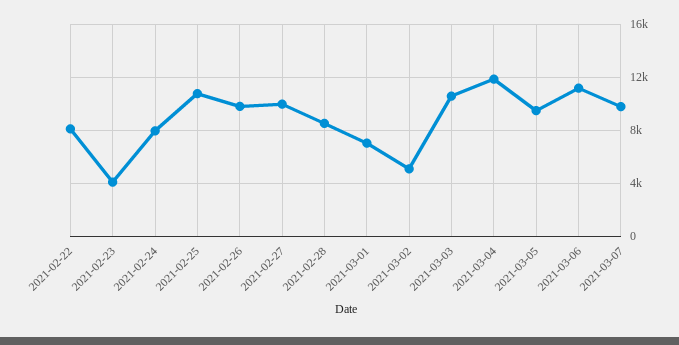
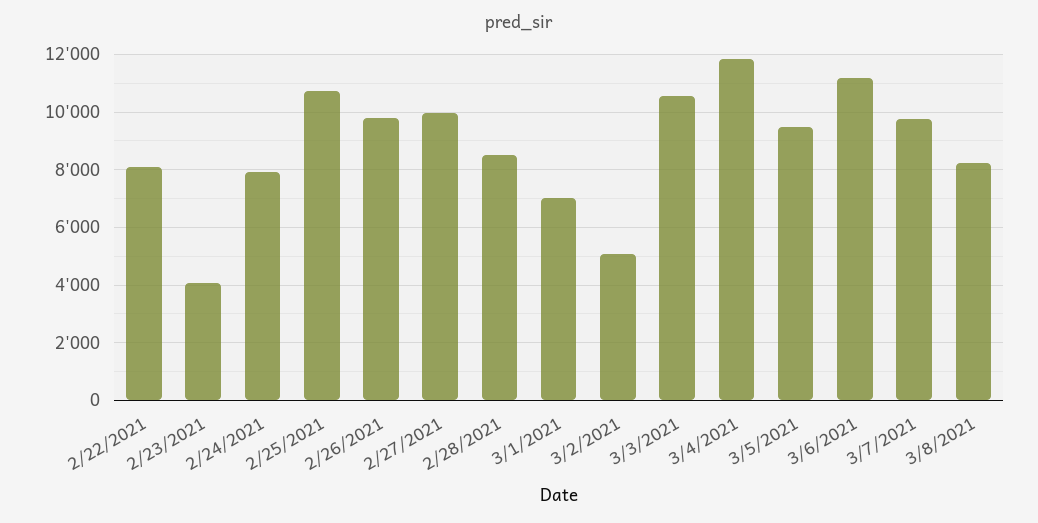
3/8/2021: none -> 8250

